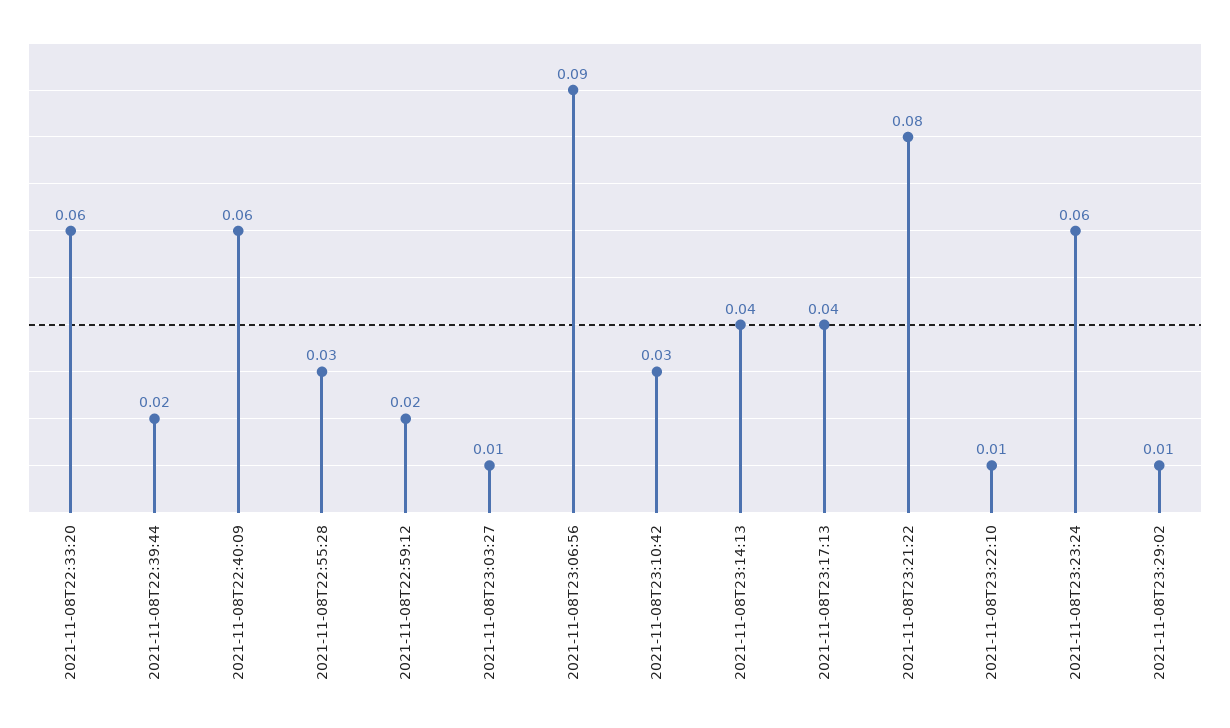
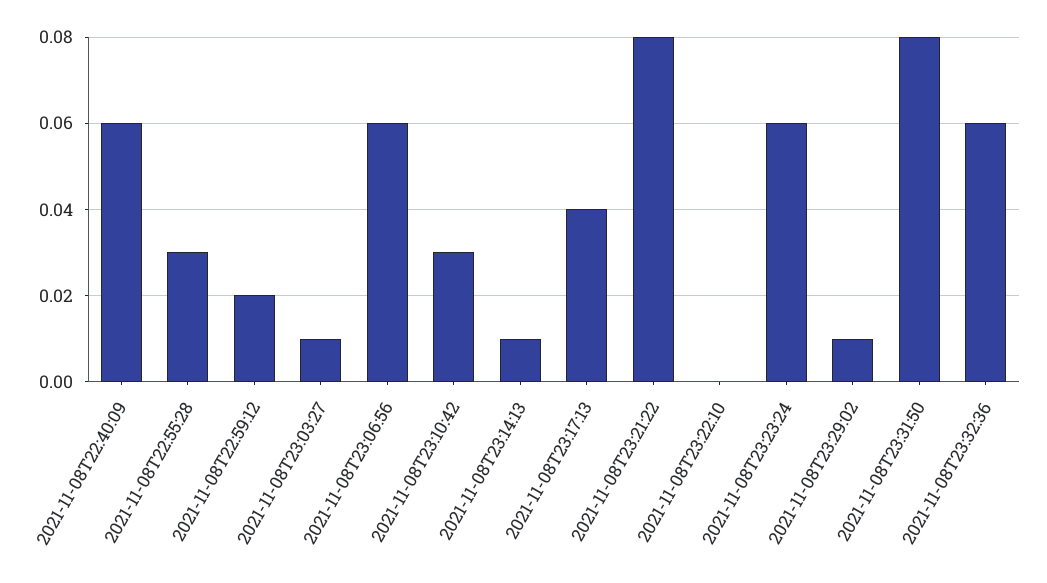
2021-11-08T22:33:20: 0.06 -> none
2021-11-08T22:39:44: 0.02 -> none
2021-11-08T23:06:56: 0.09 -> 0.06
2021-11-08T23:14:13: 0.04 -> 0.01
2021-11-08T23:22:10: 0.01 -> 0
2021-11-08T23:31:50: none -> 0.08
2021-11-08T23:32:36: none -> 0.06

